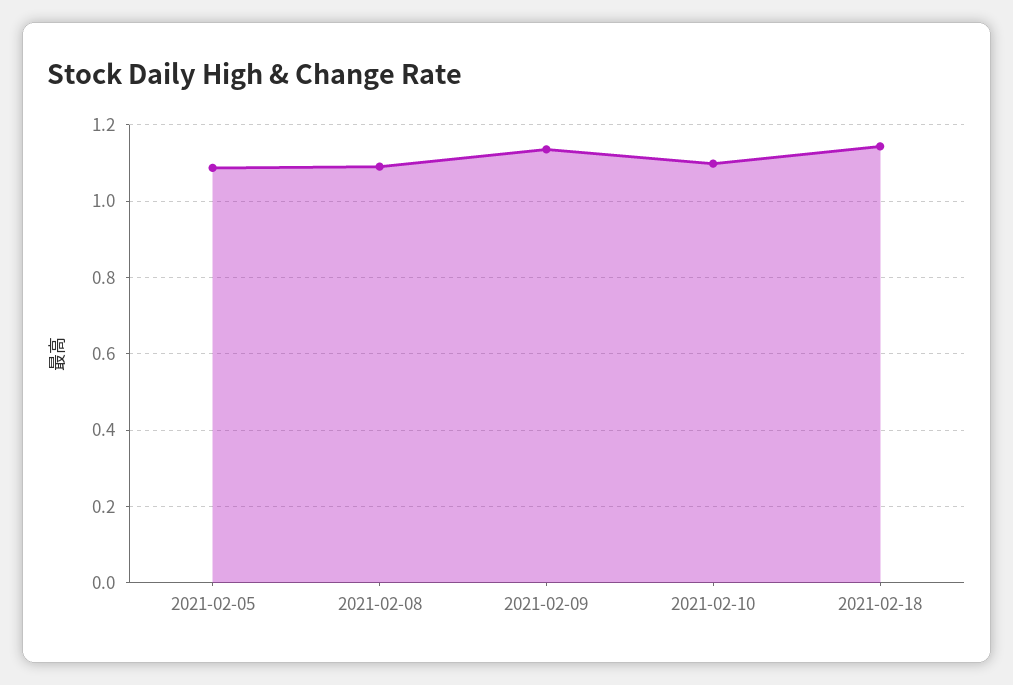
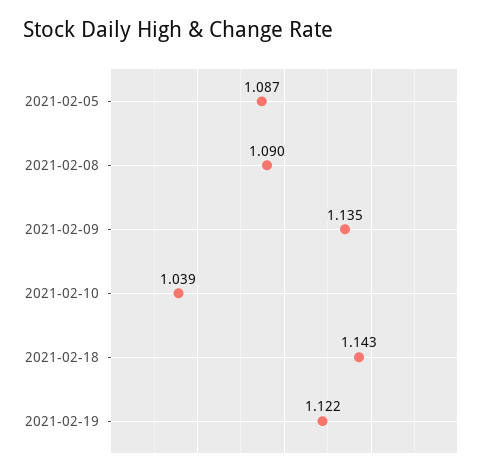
2021-02-10: 1.1 -> 1.039
2021-02-19: none -> 1.122

